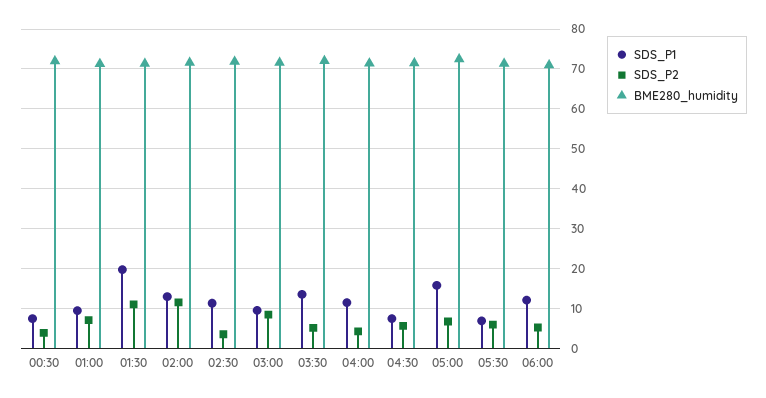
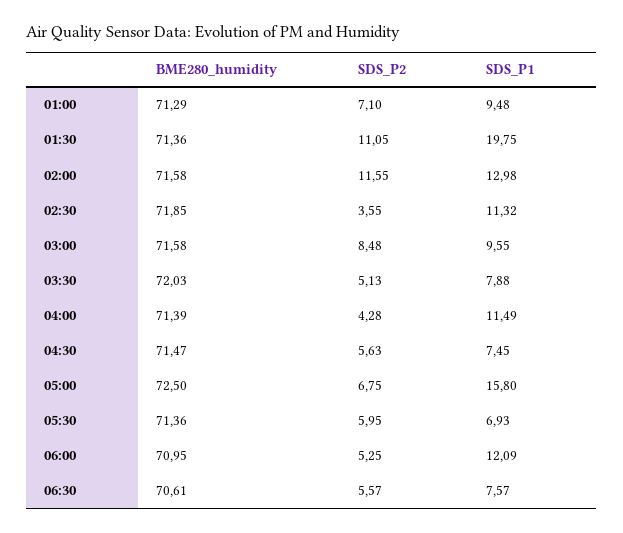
SDS_P1, 00:30: 8 -> none
SDS_P2, 00:30: 4 -> none
BME280_humidity, 00:30: 72 -> none
SDS_P1, 03:30: 14 -> 7.88
BME280_humidity, 06:30: none -> 70.61
SDS_P2, 06:30: none -> 5.57
SDS_P1, 06:30: none -> 7.57

